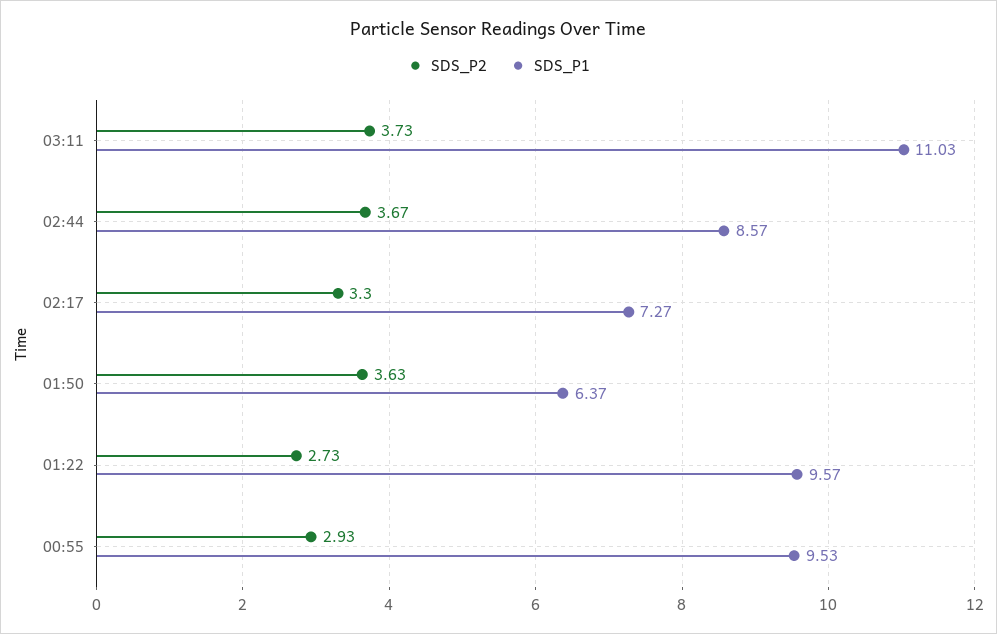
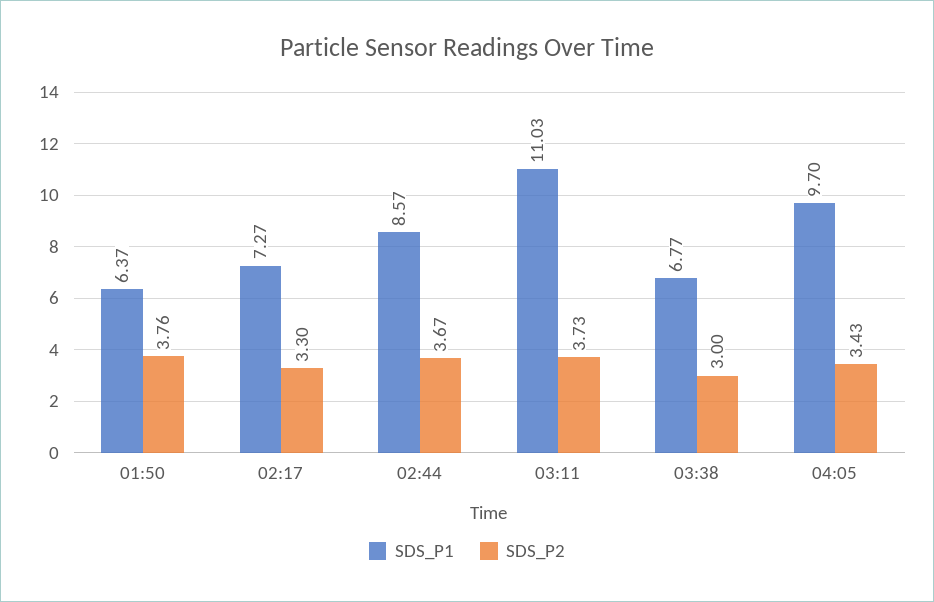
SDS_P2, 01:50: 3.63 -> 3.76
SDS_P2, 01:22: 2.73 -> none
SDS_P1, 01:22: 9.57 -> none
SDS_P2, 00:55: 2.93 -> none
SDS_P1, 00:55: 9.53 -> none
SDS_P1, 03:38: none -> 6.77
SDS_P2, 03:38: none -> 3
SDS_P1, 04:05: none -> 9.7
SDS_P2, 04:05: none -> 3.43

